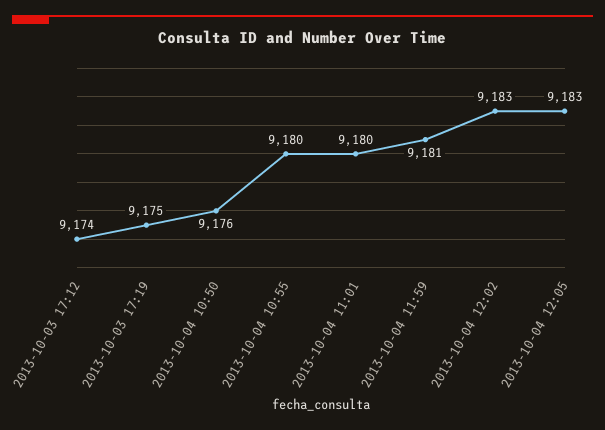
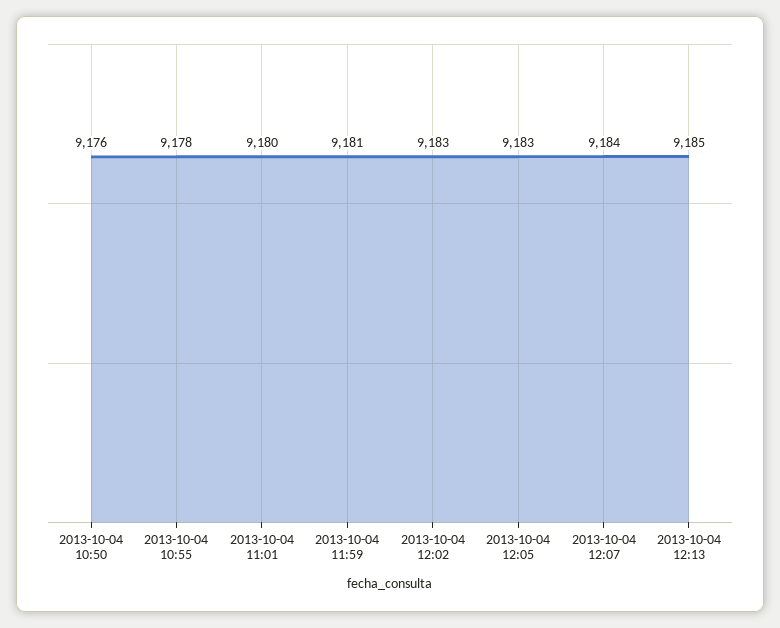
2013-10-03 17:12: 9174 -> none
2013-10-03 17:19: 9175 -> none
2013-10-04 10:55: 9180 -> 9178
2013-10-04 12:07: none -> 9184
2013-10-04 12:13: none -> 9185

